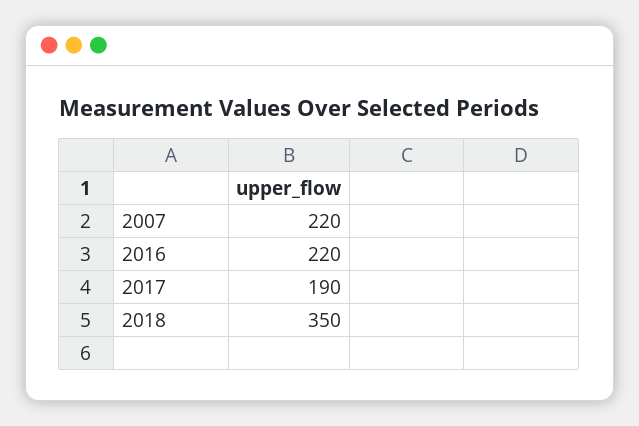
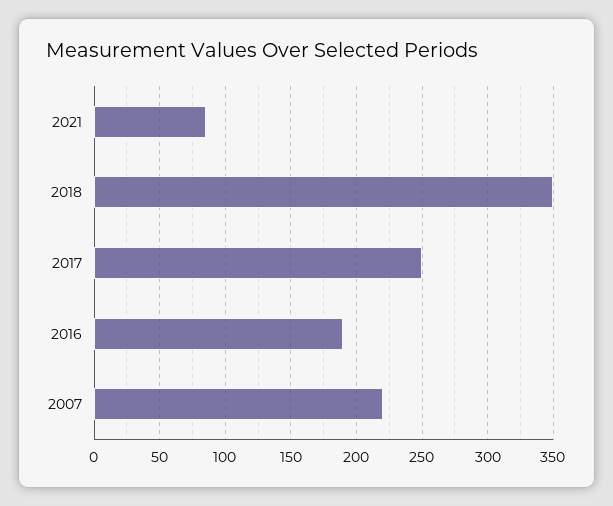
2016: 220 -> 190
2017: 190 -> 250
2021: none -> 85

